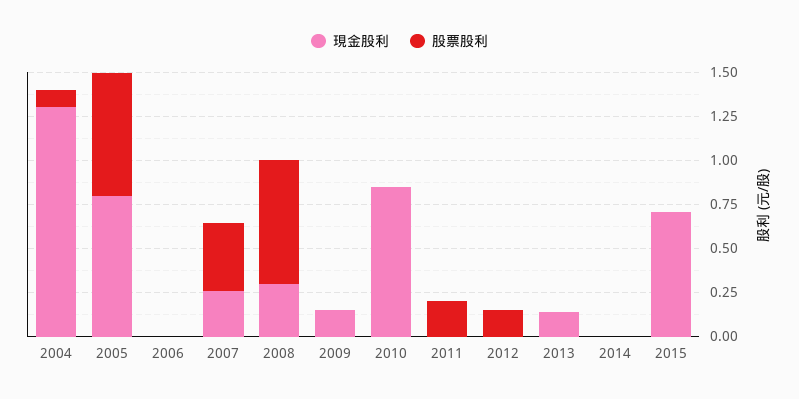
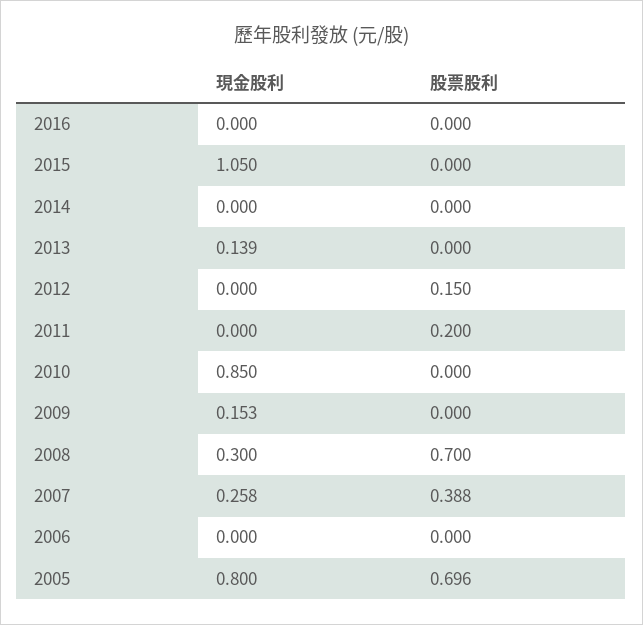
現金股利, 2004: 1.3 -> none
股票股利, 2004: 0.1 -> none
現金股利, 2015: 0.7 -> 1.05
現金股利, 2016: none -> 0
股票股利, 2016: none -> 0

